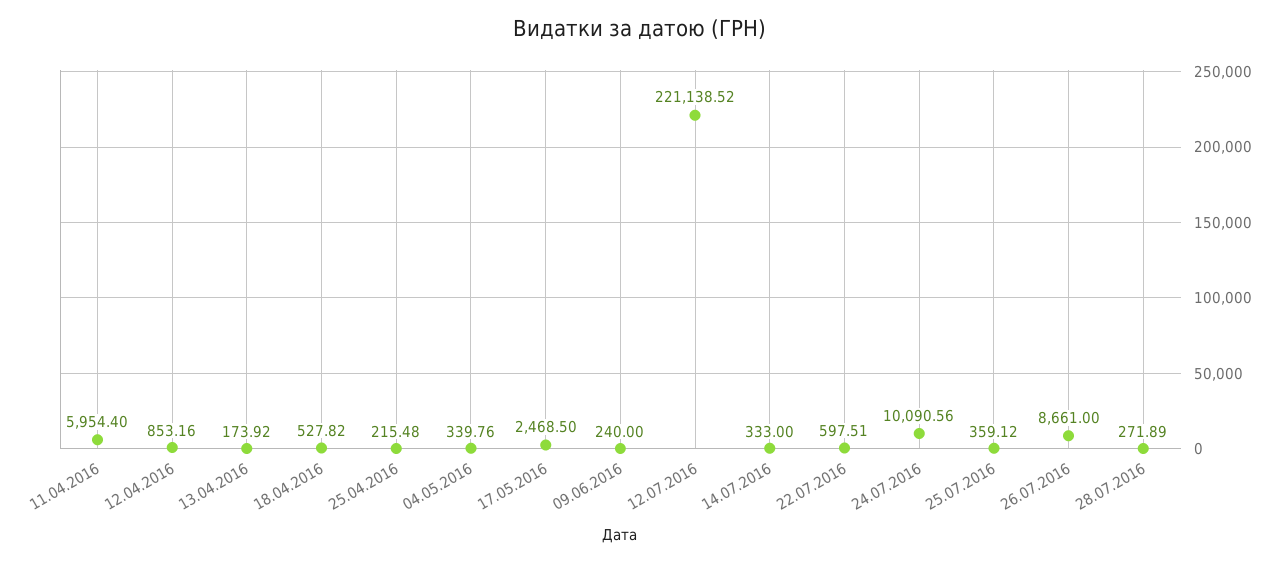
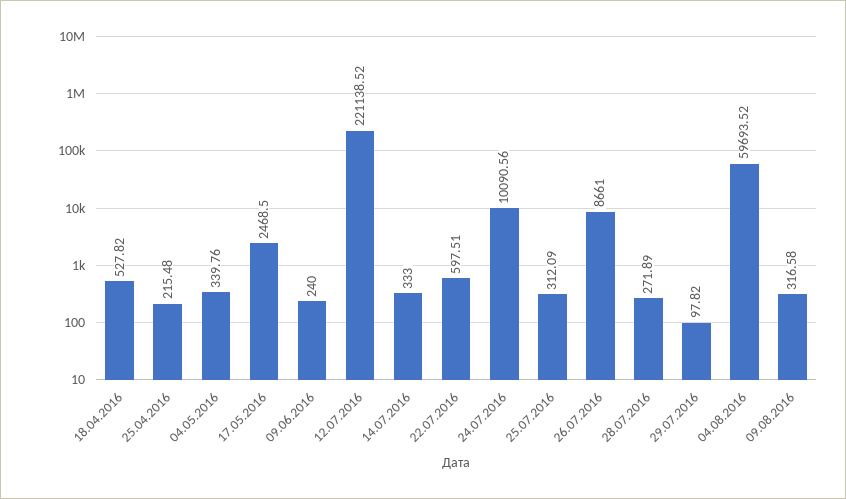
11.04.2016: 5954.4 -> none
12.04.2016: 853.16 -> none
13.04.2016: 173.92 -> none
25.07.2016: 359.12 -> 312.09
29.07.2016: none -> 97.82
04.08.2016: none -> 59693.52
09.08.2016: none -> 316.58

